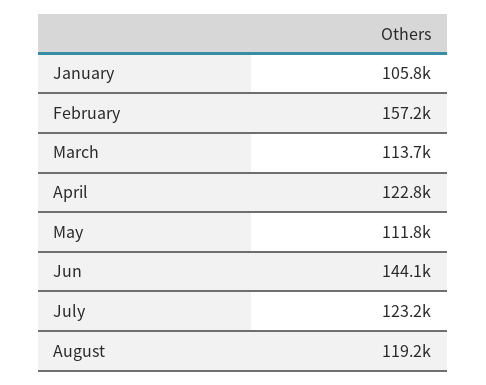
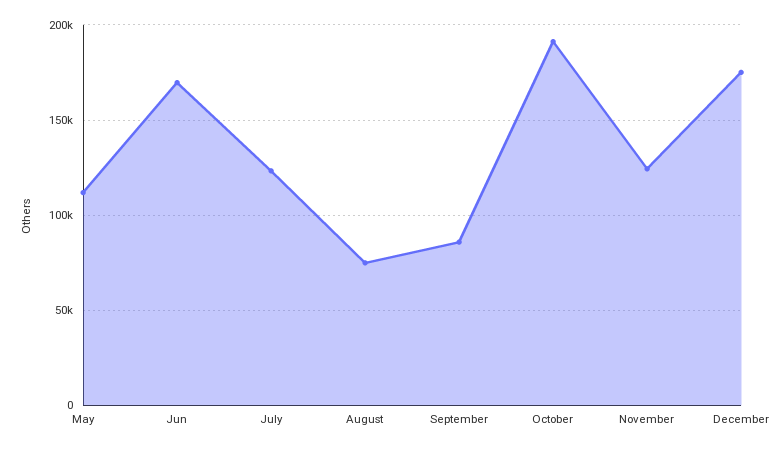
January: 105800 -> none
February: 157200 -> none
March: 113700 -> none
April: 122800 -> none
Jun: 144100 -> 170000
August: 119200 -> 75000
September: none -> 85000
October: none -> 190000
November: none -> 125000
December: none -> 175000

